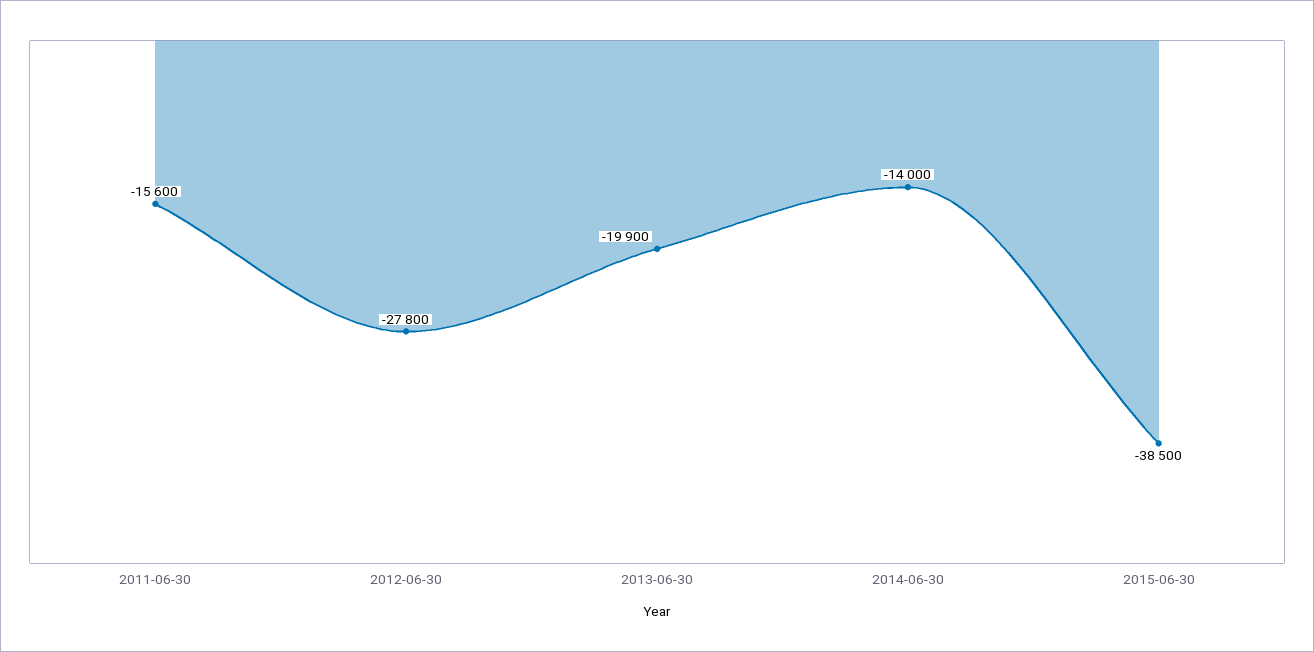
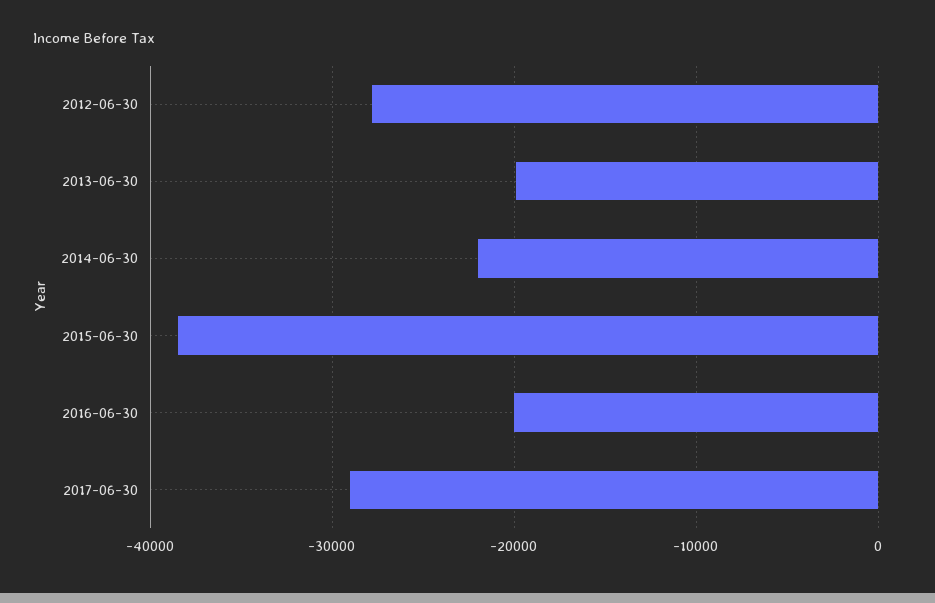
2011-06-30: -15600 -> none
2014-06-30: -14000 -> -22000
2016-06-30: none -> -20000
2017-06-30: none -> -29000

